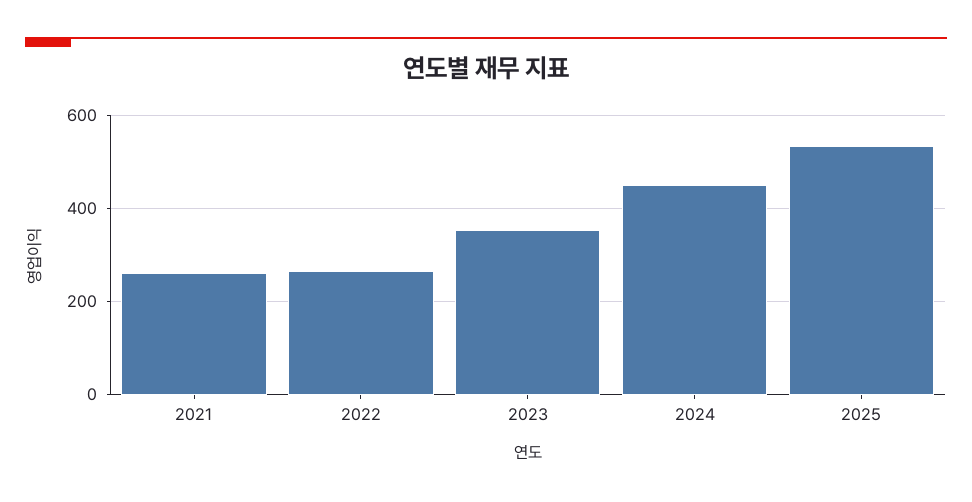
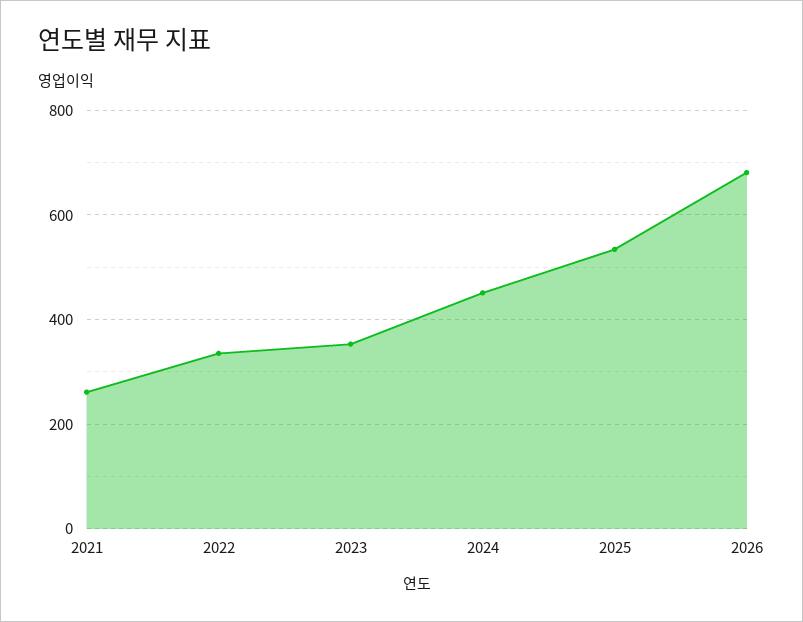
2022: 260 -> 340
2026: none -> 680

